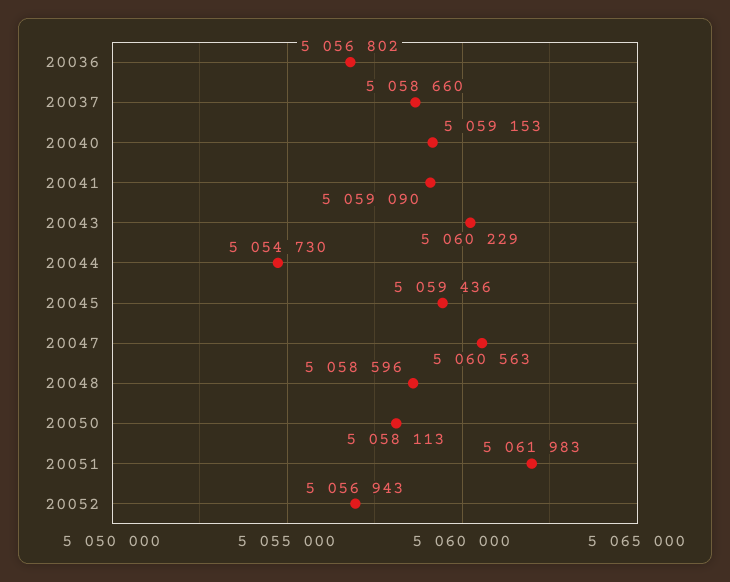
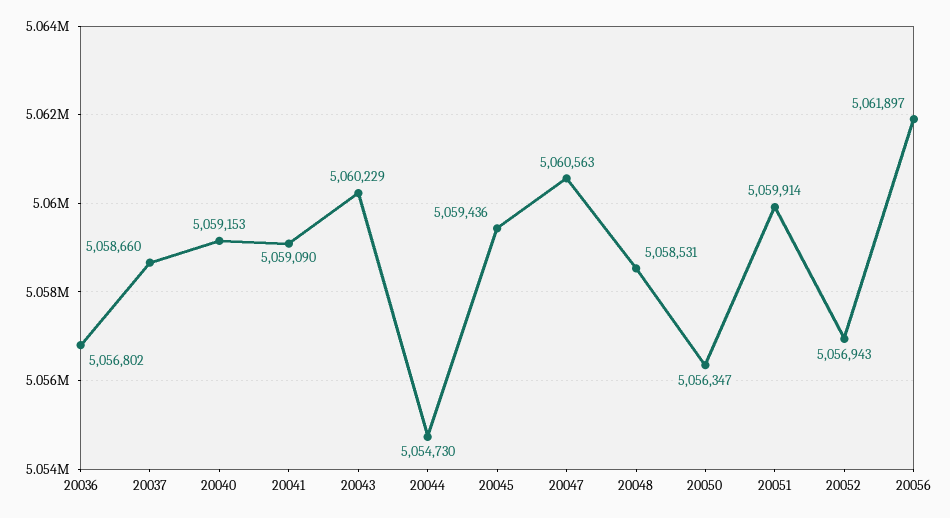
20048: 5058596 -> 5058531
20050: 5058113 -> 5056347
20051: 5061983 -> 5059914
20056: none -> 5061897

